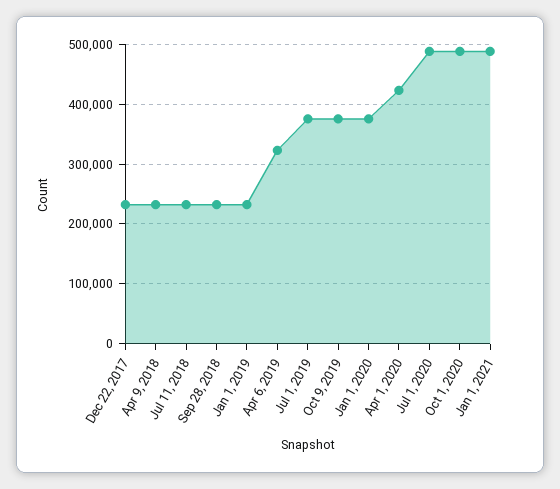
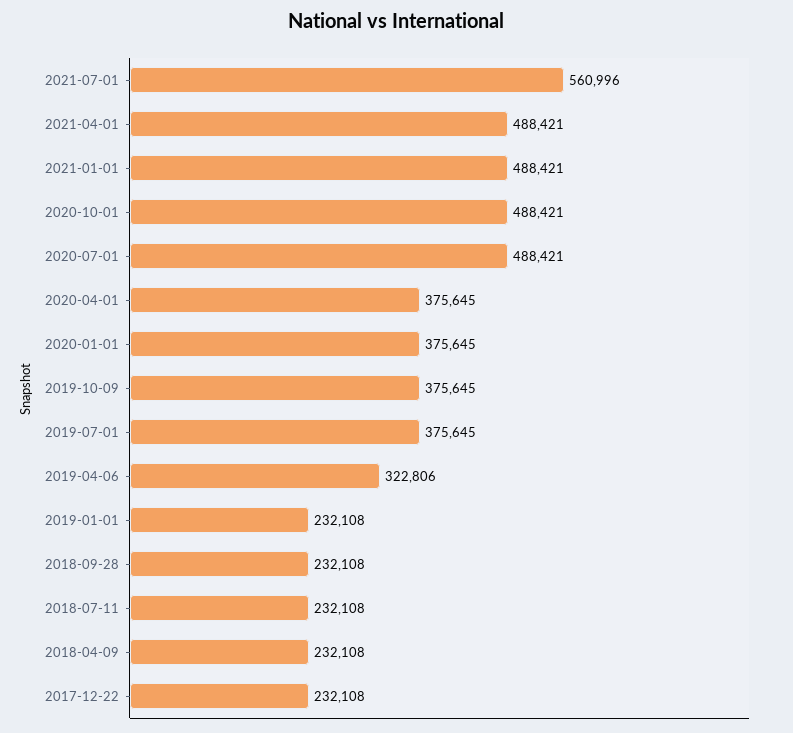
Apr 1, 2020: 420000 -> 375645
2021-07-01: none -> 560996
2021-04-01: none -> 488421

